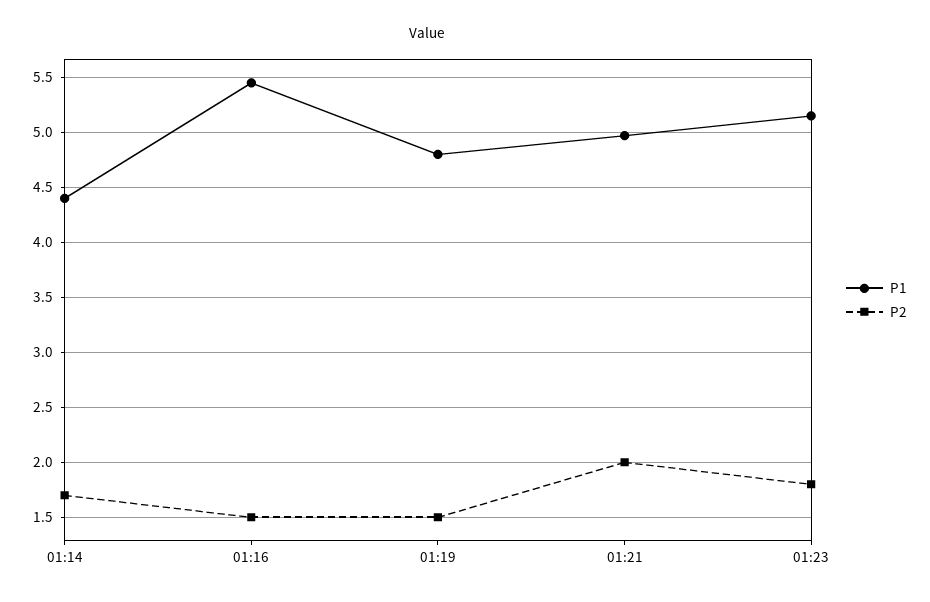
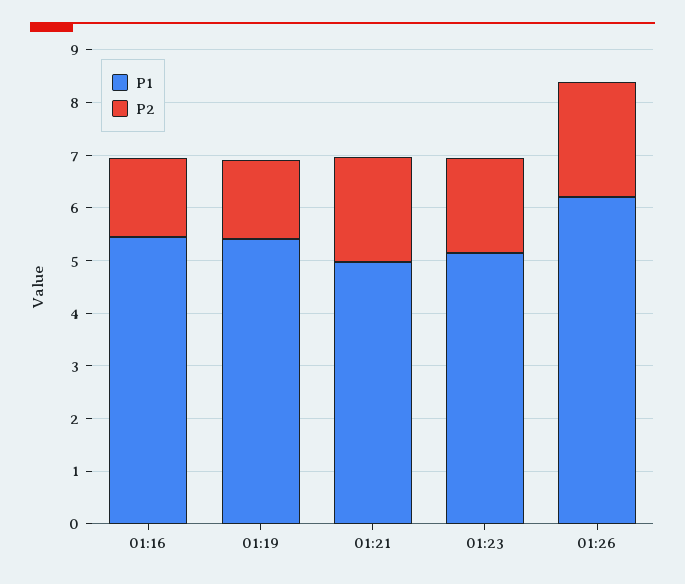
P1, 01:14: 4.4 -> none
P2, 01:14: 1.7 -> none
P1, 01:19: 4.8 -> 5.4
P1, 01:26: none -> 6.2
P2, 01:26: none -> 2.2

